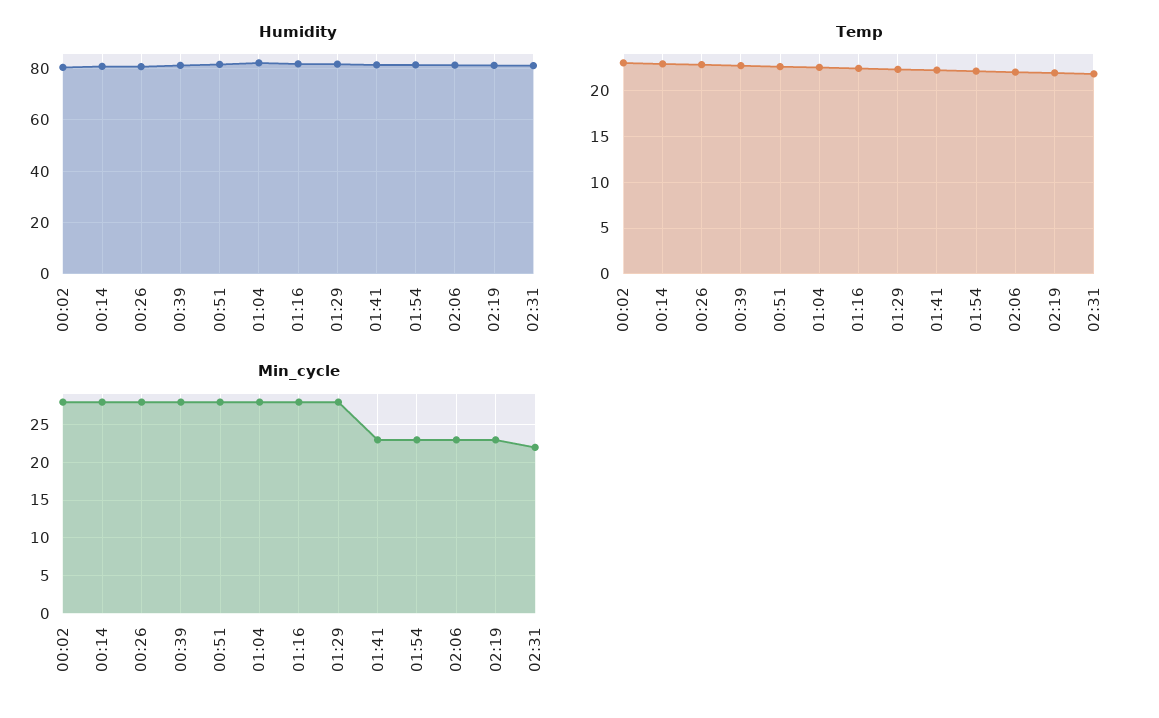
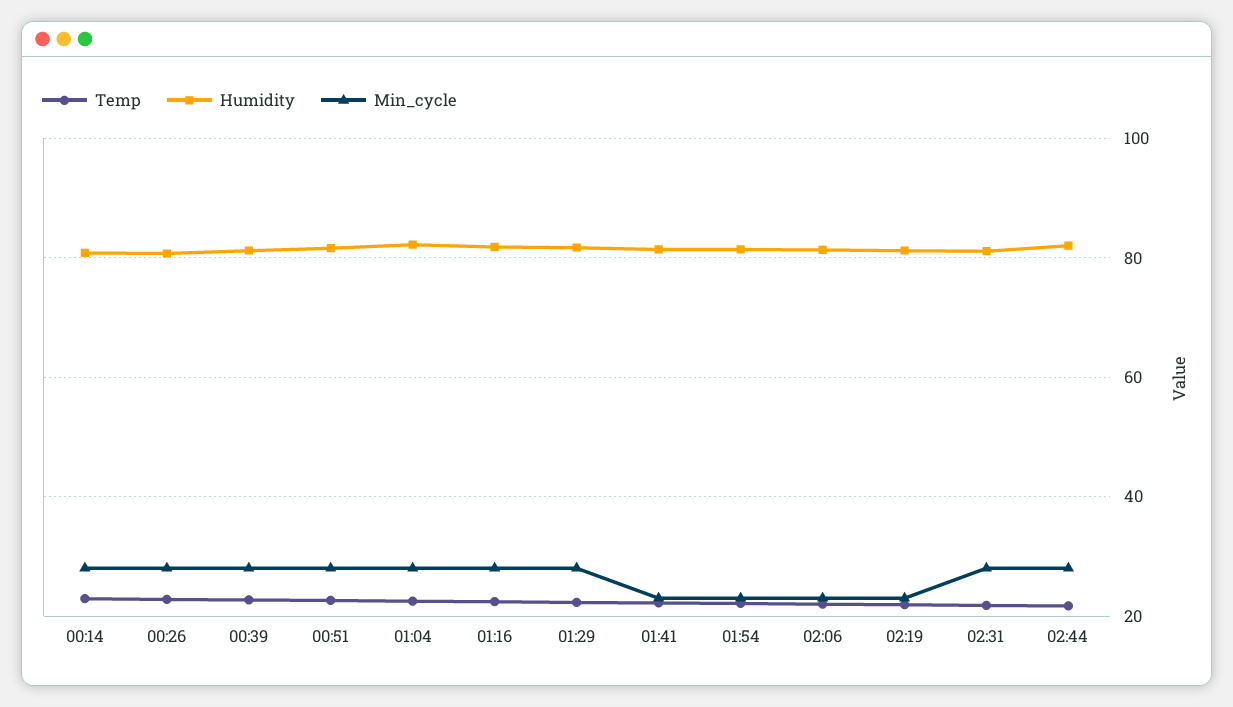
Humidity, 00:02: 80 -> none
Temp, 00:02: 23 -> none
Min_cycle, 00:02: 28 -> none
Min_cycle, 02:31: 22 -> 28
Temp, 02:44: none -> 22
Humidity, 02:44: none -> 82
Min_cycle, 02:44: none -> 28

